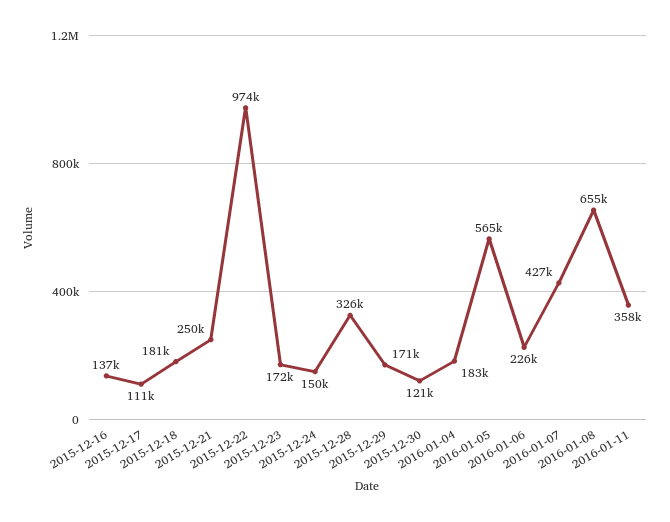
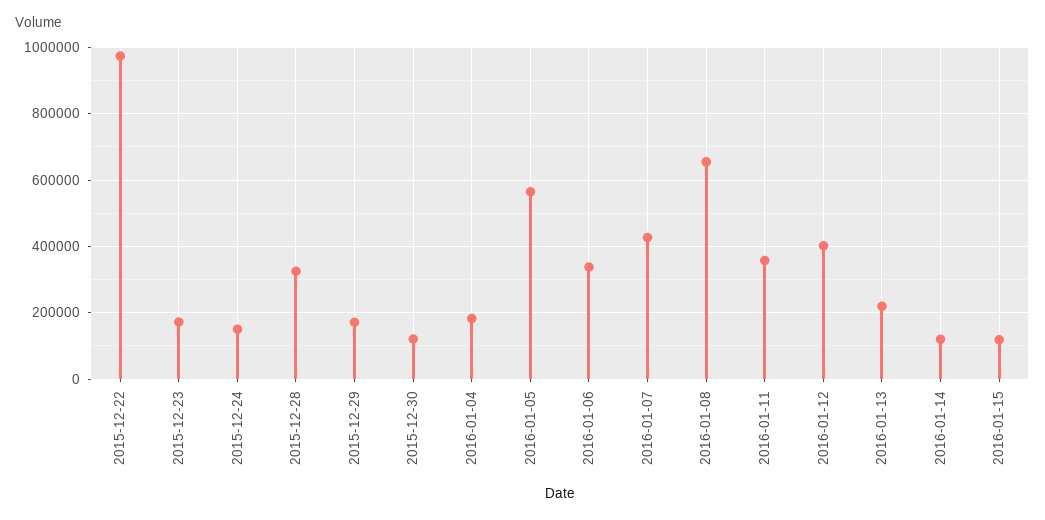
2015-12-16: 137000 -> none
2015-12-17: 111000 -> none
2015-12-18: 181000 -> none
2015-12-21: 250000 -> none
2016-01-06: 226000 -> 340000
2016-01-12: none -> 400000
2016-01-13: none -> 220000
2016-01-14: none -> 120000
2016-01-15: none -> 120000

